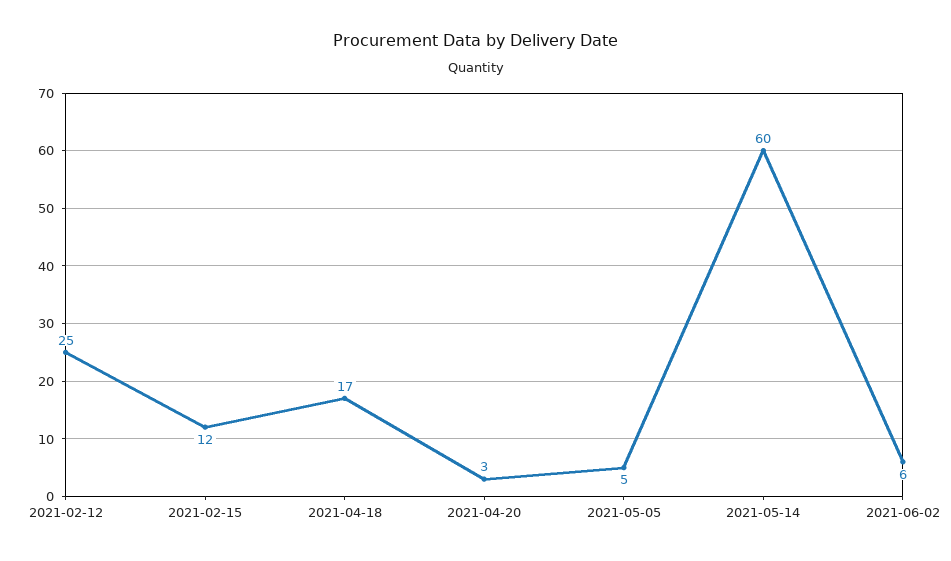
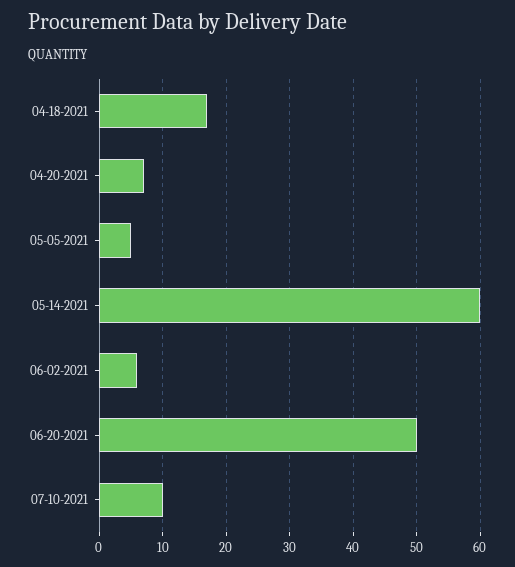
2021-02-12: 25 -> none
2021-02-15: 12 -> none
2021-04-20: 3 -> 7
06-20-2021: none -> 50
07-10-2021: none -> 10

